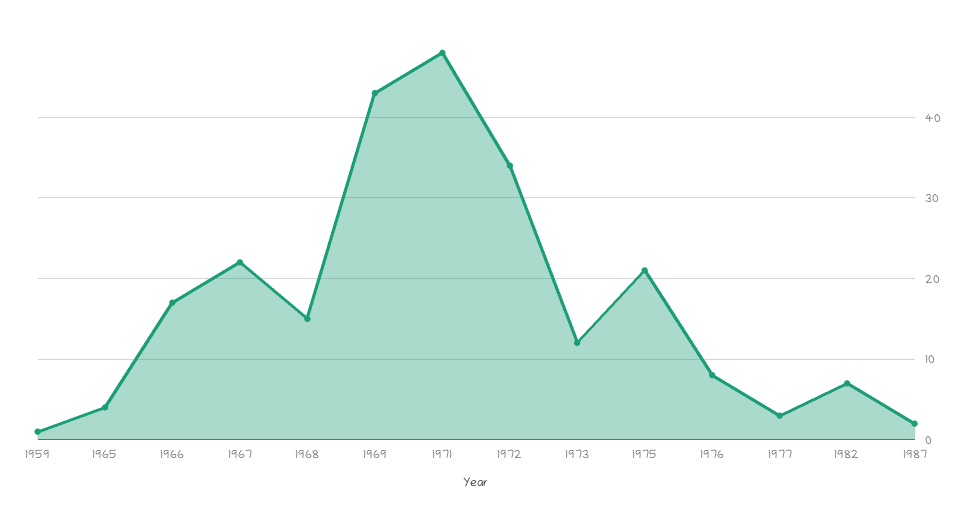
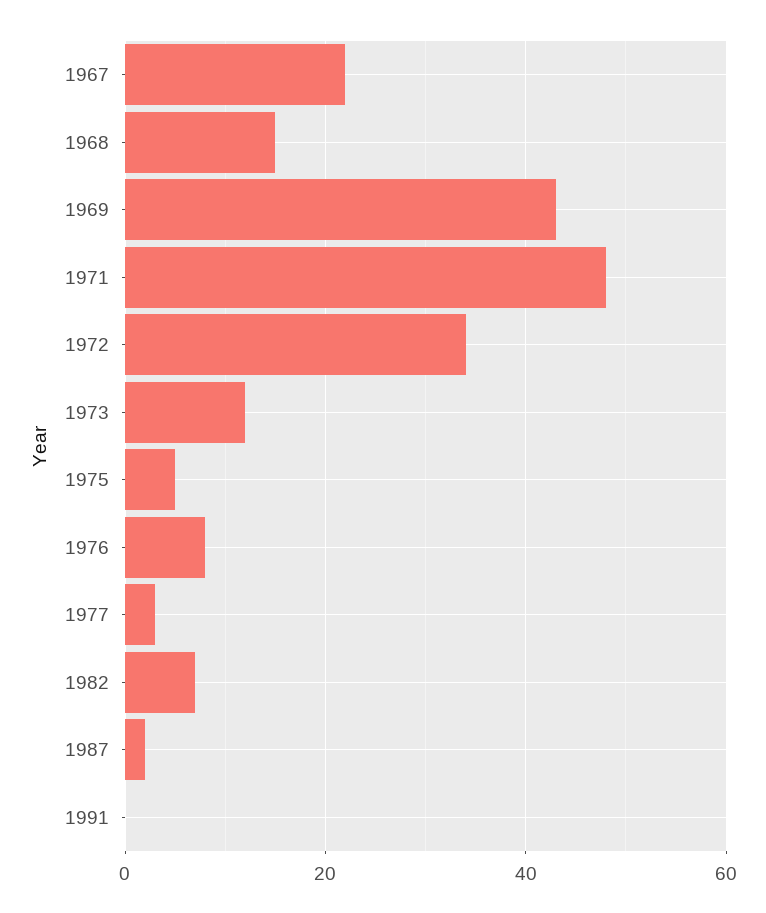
1959: 1 -> none
1965: 4 -> none
1966: 17 -> none
1975: 21 -> 5
1991: none -> 0

